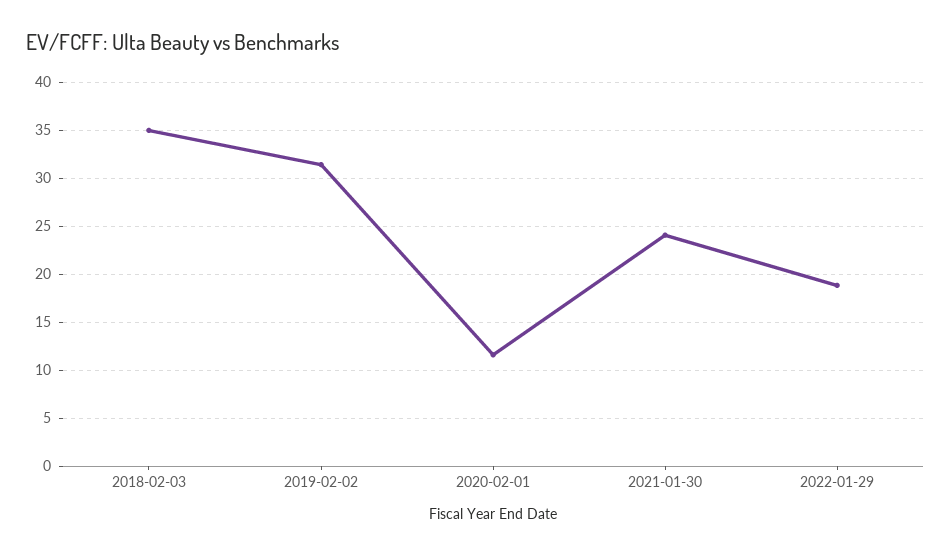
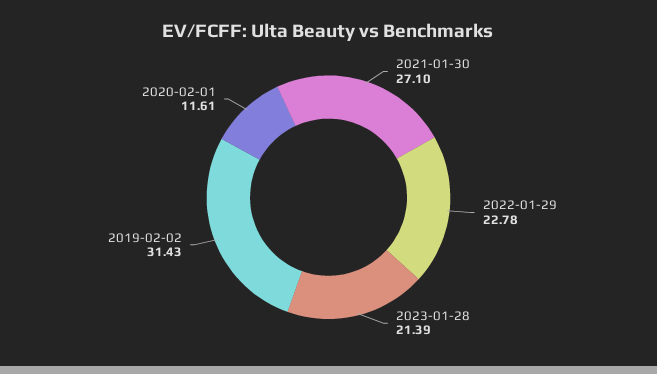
2018-02-03: 35 -> none
2021-01-30: 24 -> 27.1
2022-01-29: 19 -> 22.78
2023-01-28: none -> 21.39

